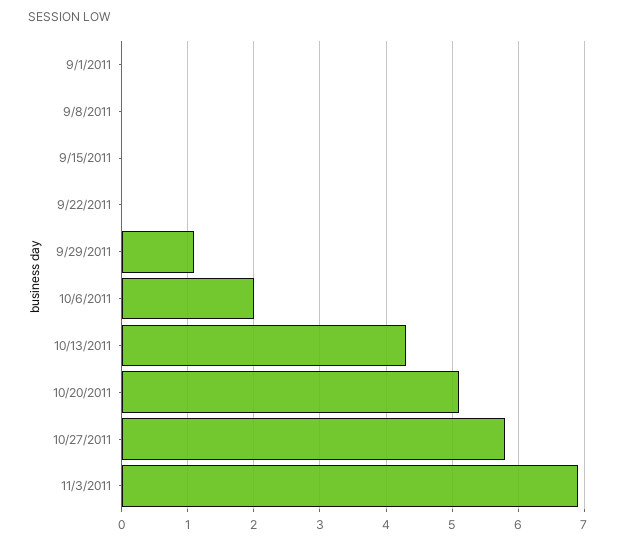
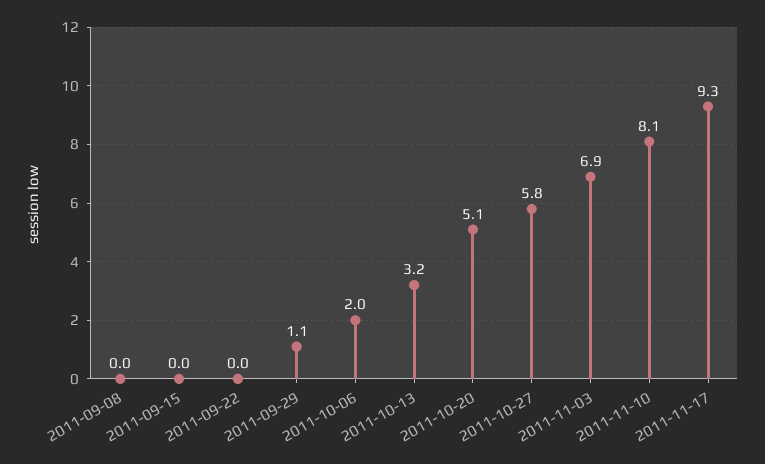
9/1/2011: 0 -> none
10/13/2011: 4.3 -> 3.2
2011-11-10: none -> 8.1
2011-11-17: none -> 9.3

